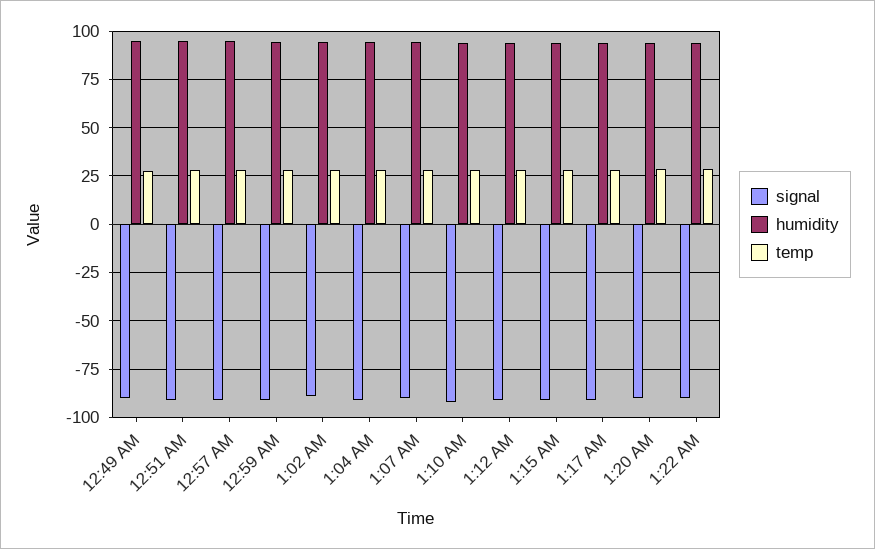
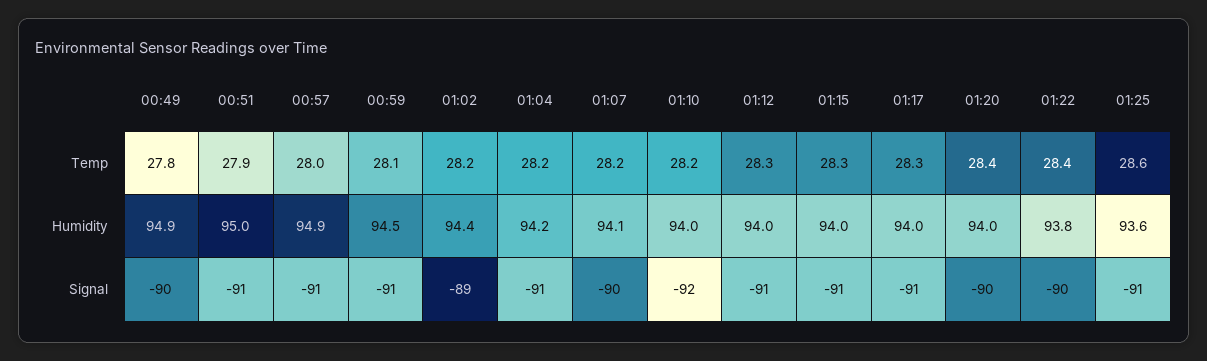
temp, 01:25: none -> 28.6
humidity, 01:25: none -> 93.6
signal, 01:25: none -> -91

